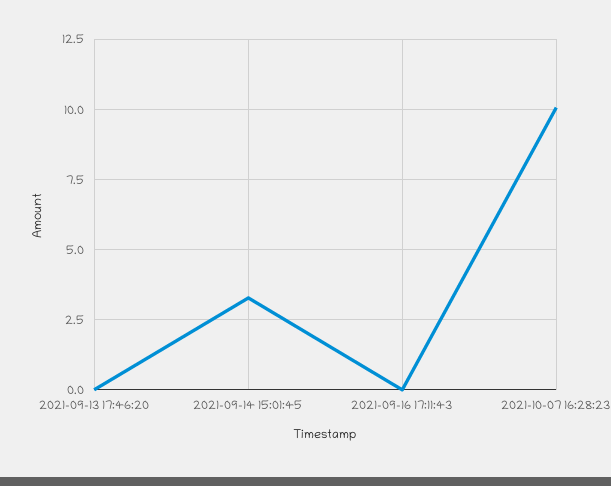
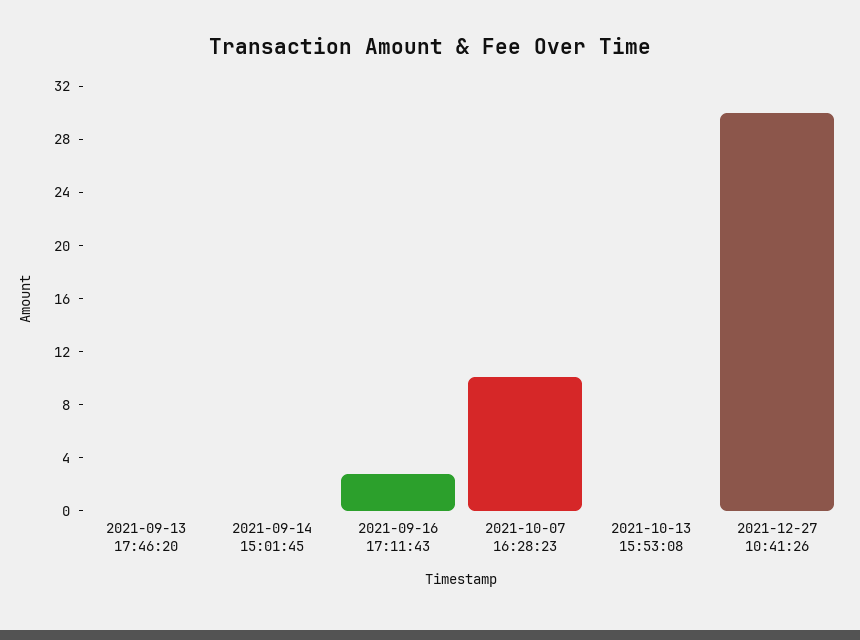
2021-09-14 15:01:45: 3.25 -> 0
2021-09-16 17:11:43: 0 -> 3
2021-10-13 15:53:08: none -> 0
2021-12-27 10:41:26: none -> 30

